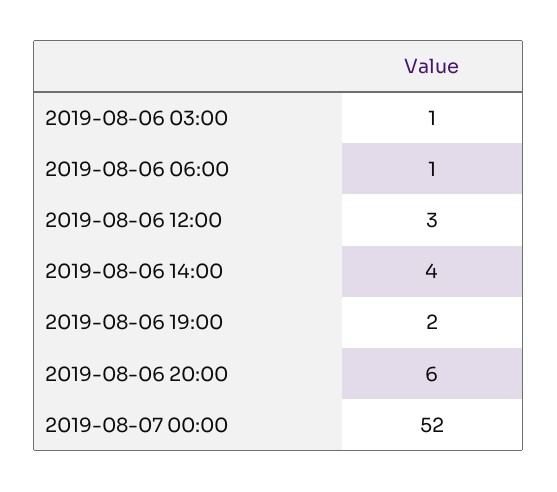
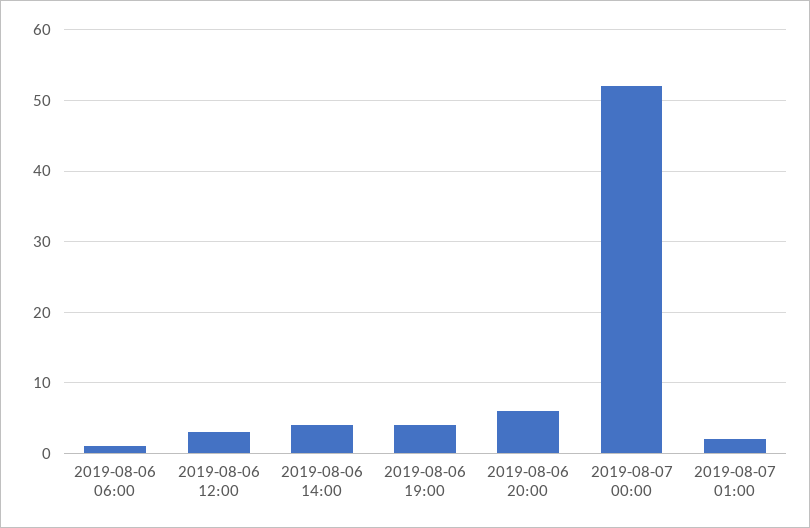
2019-08-06 03:00: 1 -> none
2019-08-06 19:00: 2 -> 4
2019-08-07 01:00: none -> 2

